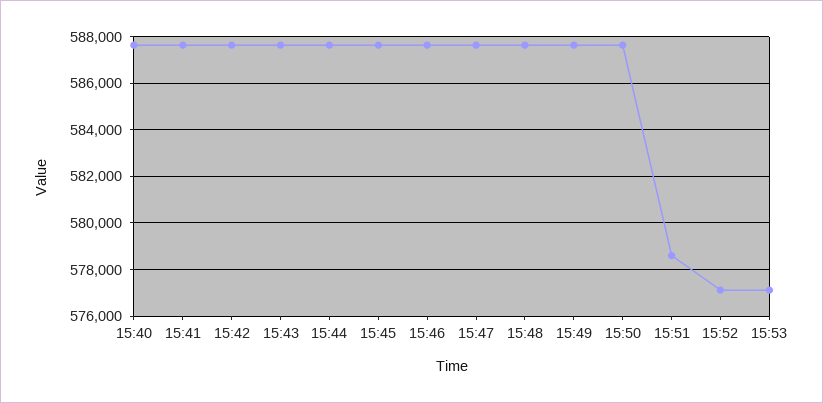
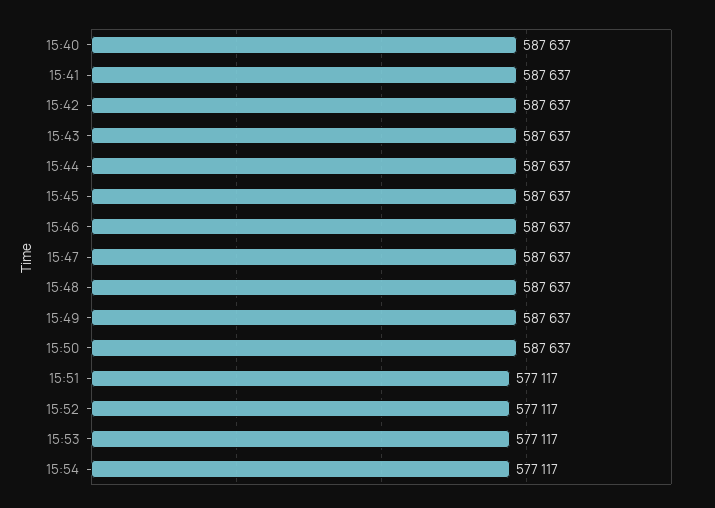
15:51: 578500 -> 577117
15:54: none -> 577117

